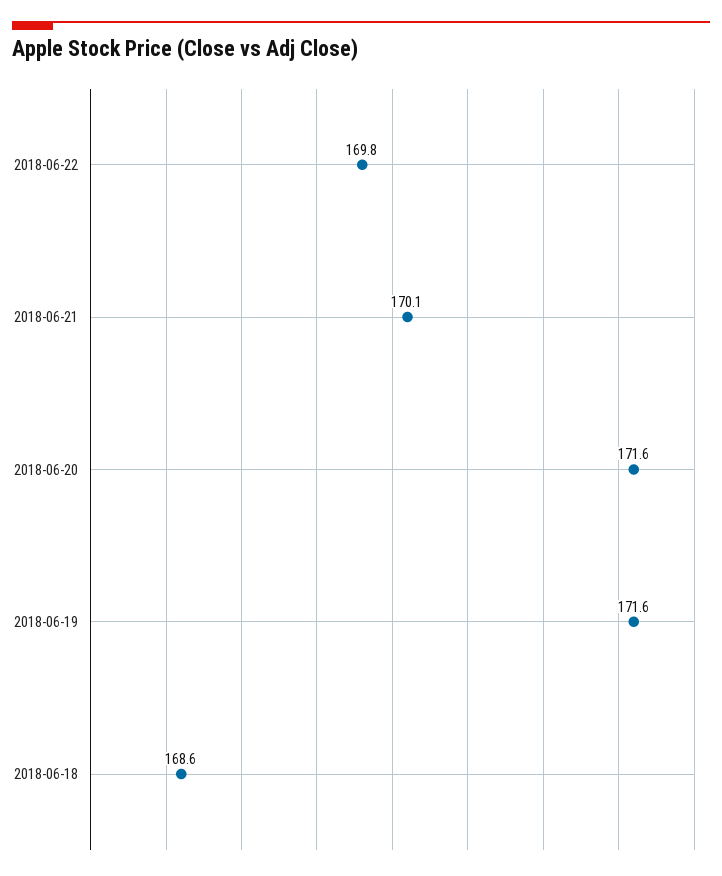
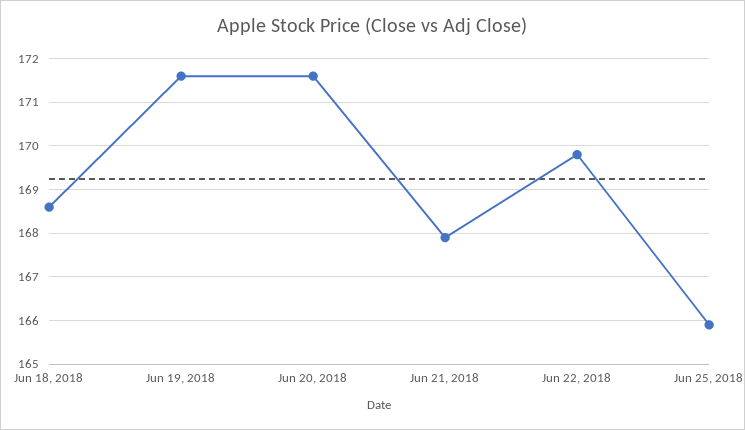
2018-06-21: 170.1 -> 168
Jun 25, 2018: none -> 166

